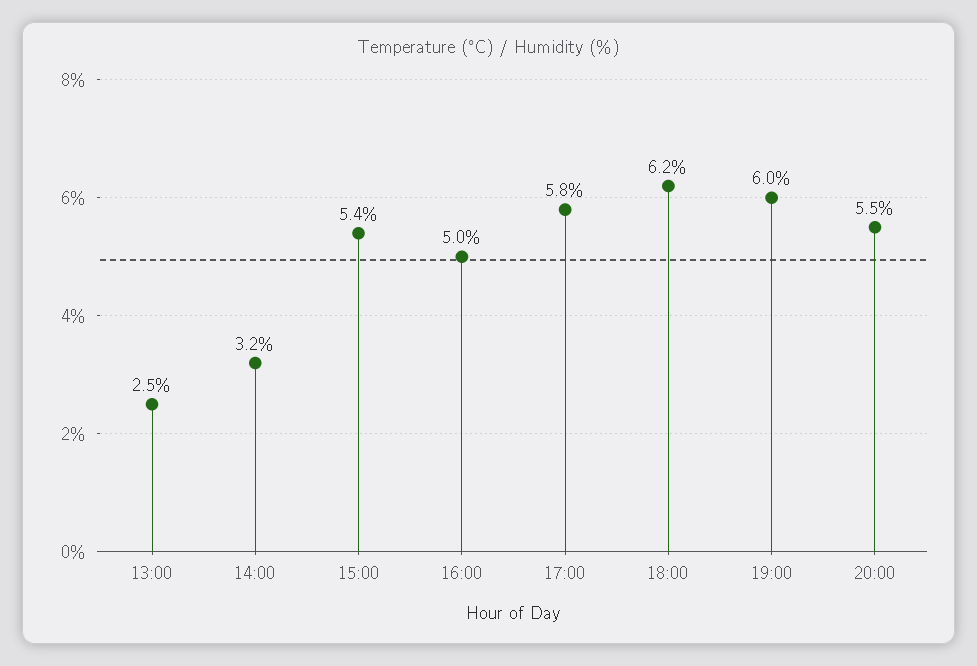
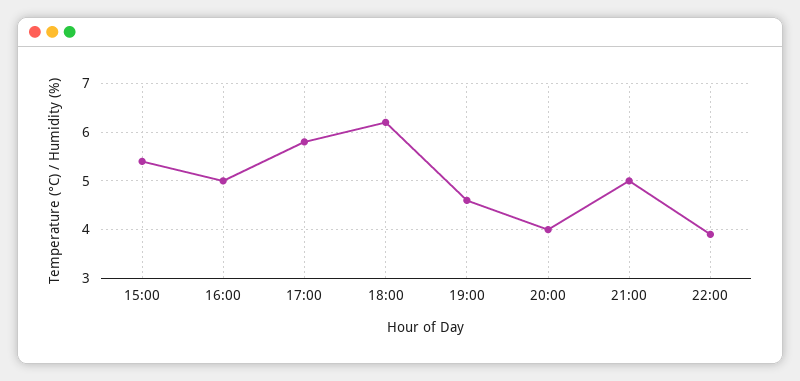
13:00: 2.5 -> none
14:00: 3.2 -> none
19:00: 6 -> 4.5
20:00: 5.5 -> 4
21:00: none -> 5
22:00: none -> 4

